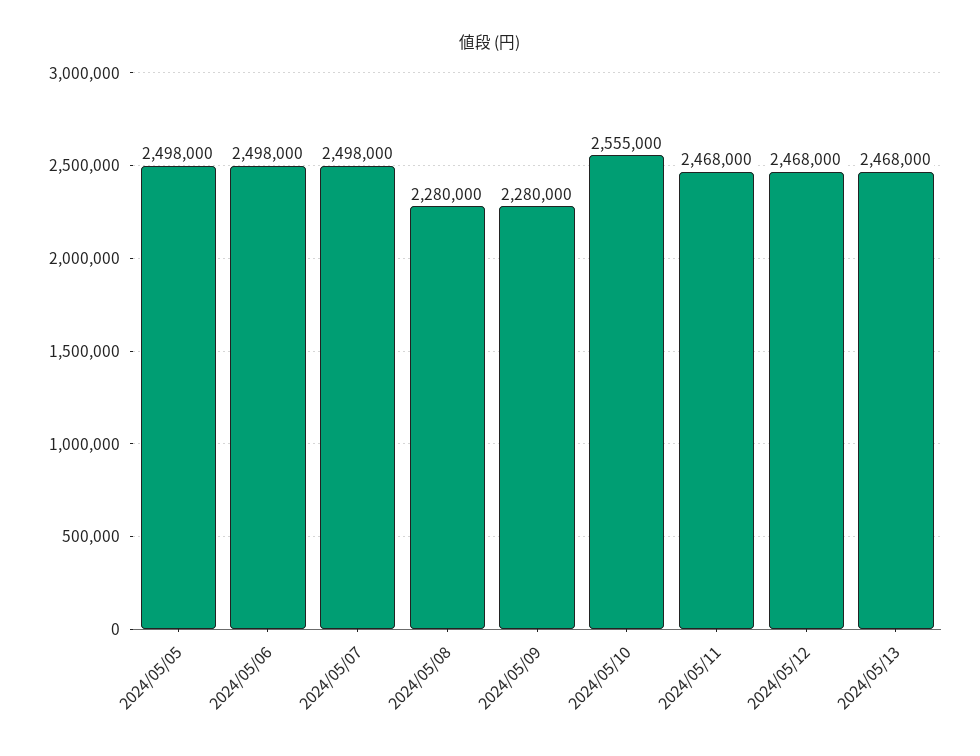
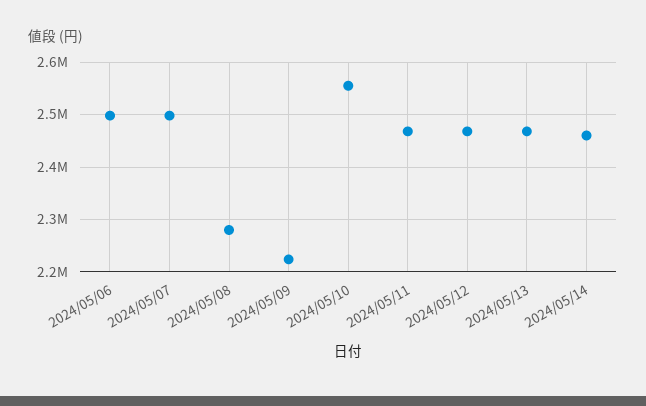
2024/05/05: 2498000 -> none
2024/05/09: 2280000 -> 2220000
2024/05/14: none -> 2460000

